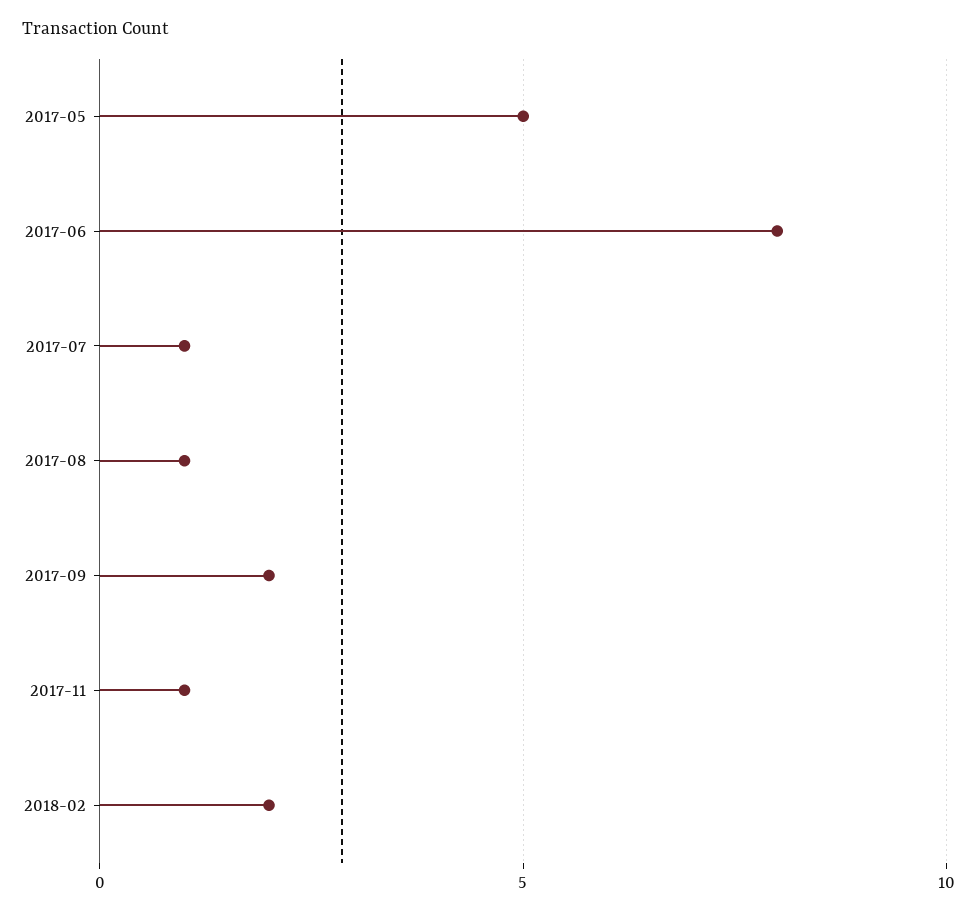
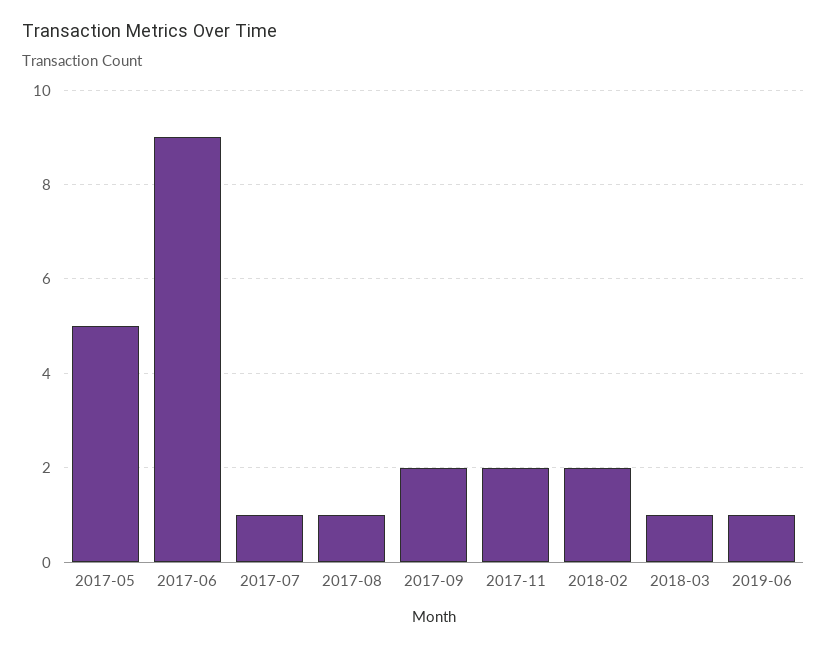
2017-06: 8 -> 9
2017-11: 1 -> 2
2018-03: none -> 1
2019-06: none -> 1

